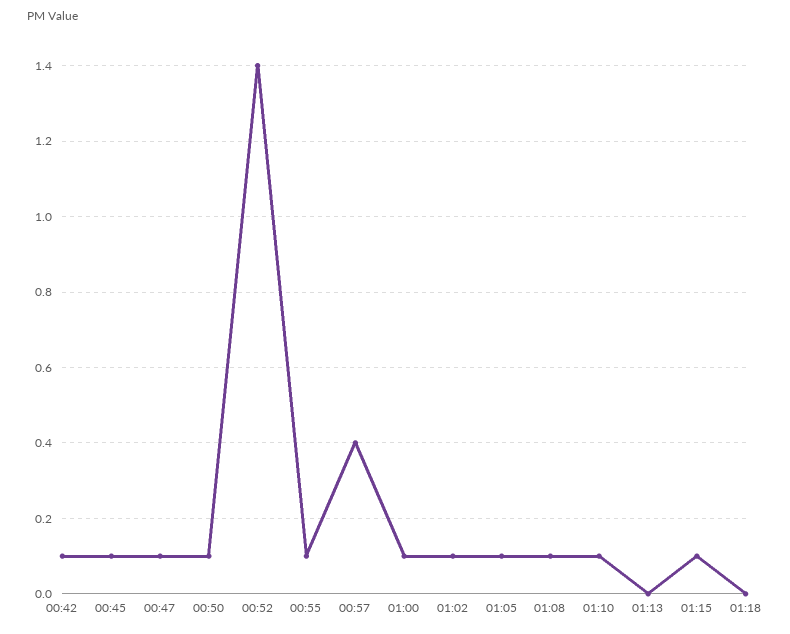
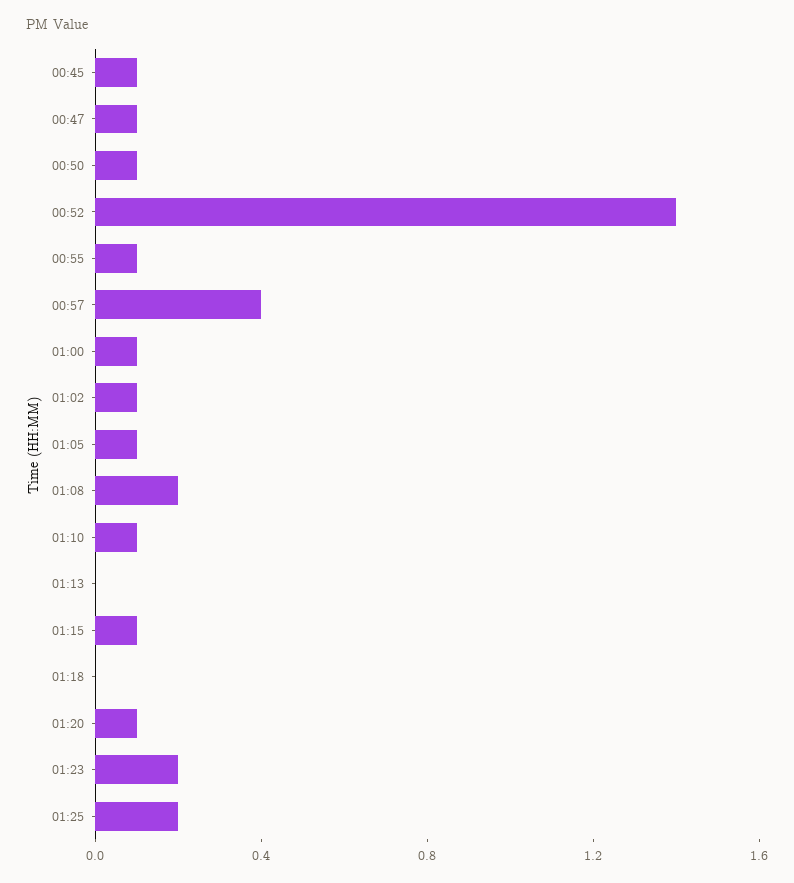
00:42: 0.1 -> none
01:08: 0.1 -> 0.2
01:20: none -> 0.1
01:23: none -> 0.2
01:25: none -> 0.2

